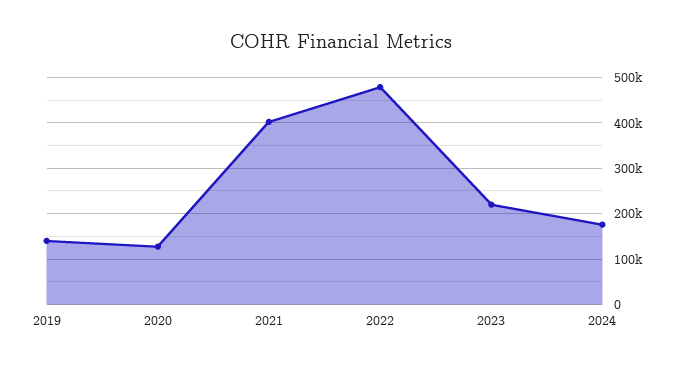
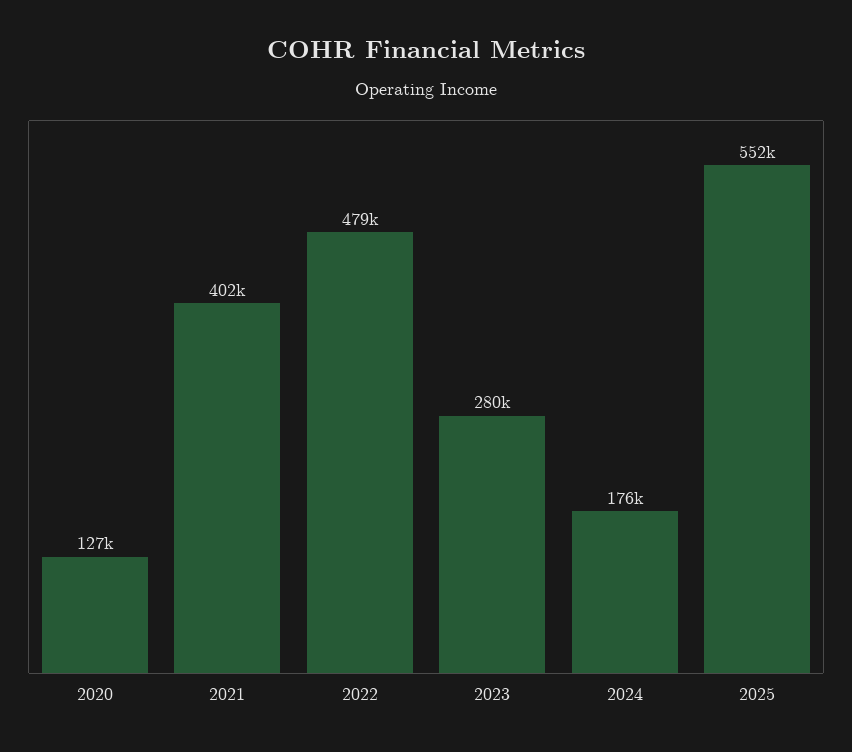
2019: 140000 -> none
2023: 220000 -> 280000
2025: none -> 552000

